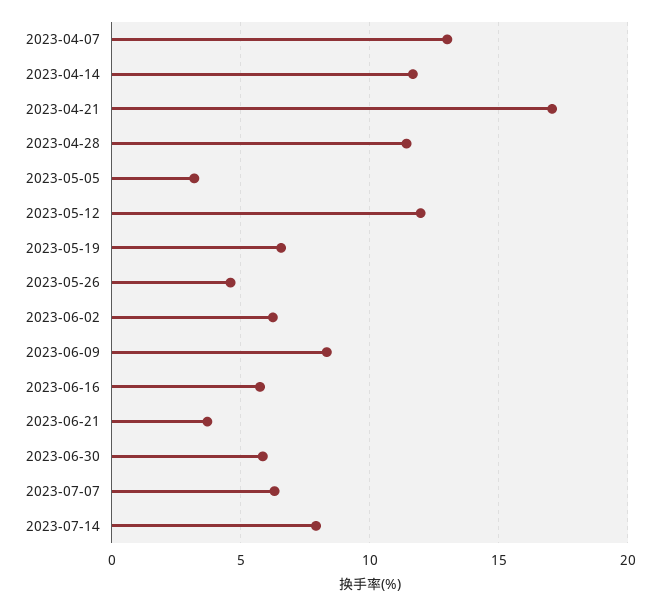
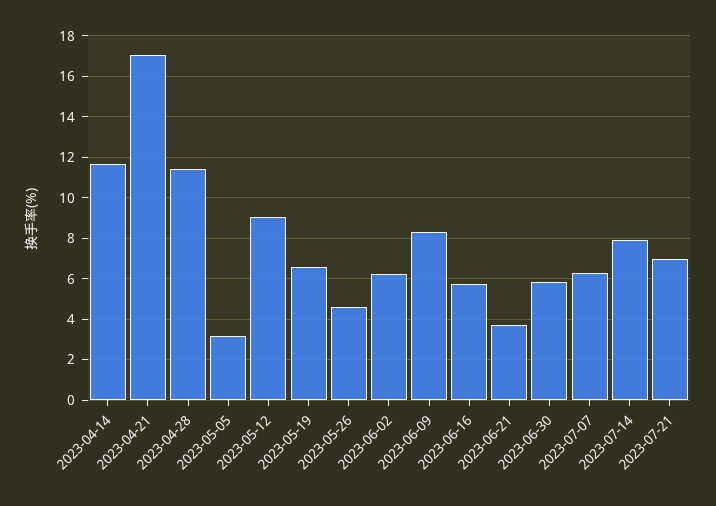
2023-04-07: 13 -> none
2023-05-12: 12 -> 9
2023-07-21: none -> 7

